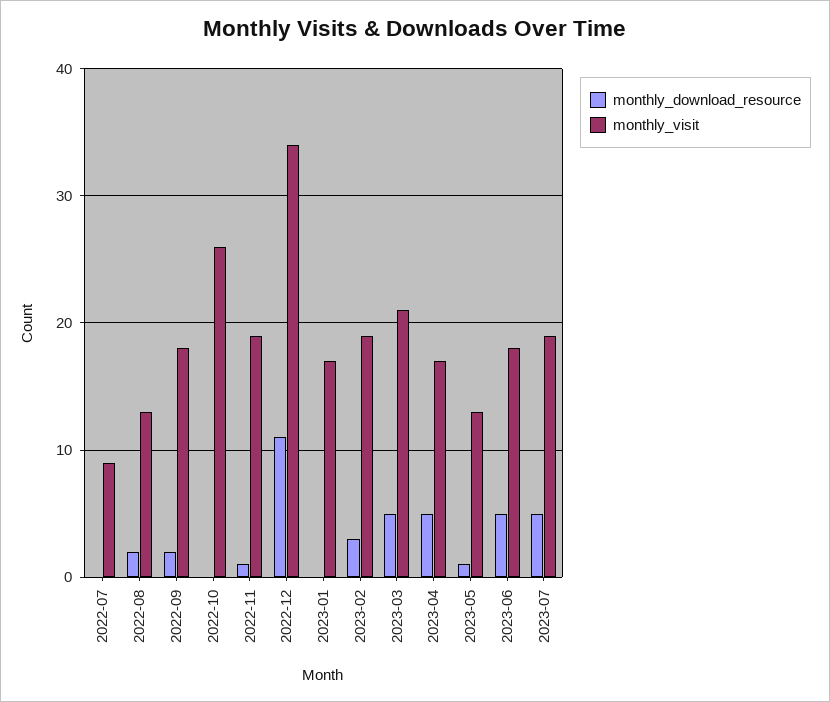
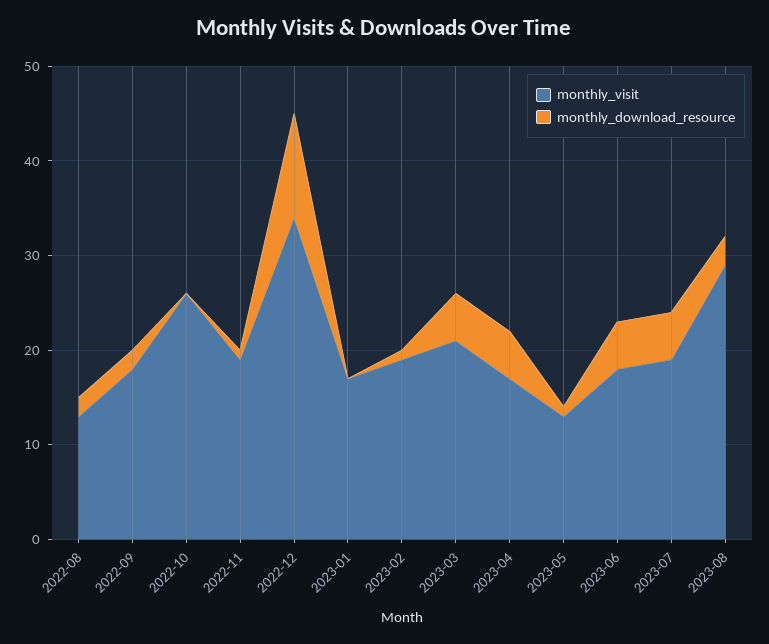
monthly_download_resource, 2022-07: 0 -> none
monthly_visit, 2022-07: 9 -> none
monthly_download_resource, 2023-02: 3 -> 1
monthly_visit, 2023-08: none -> 29
monthly_download_resource, 2023-08: none -> 3

